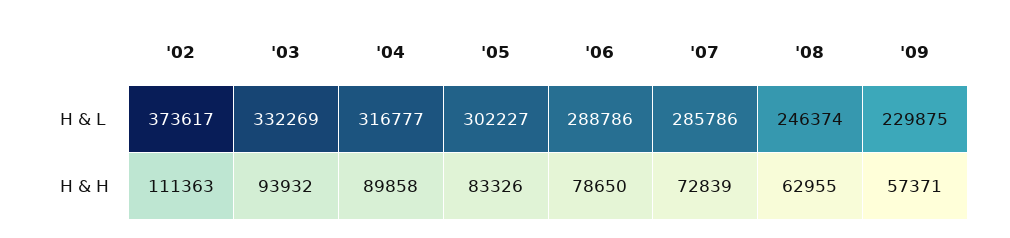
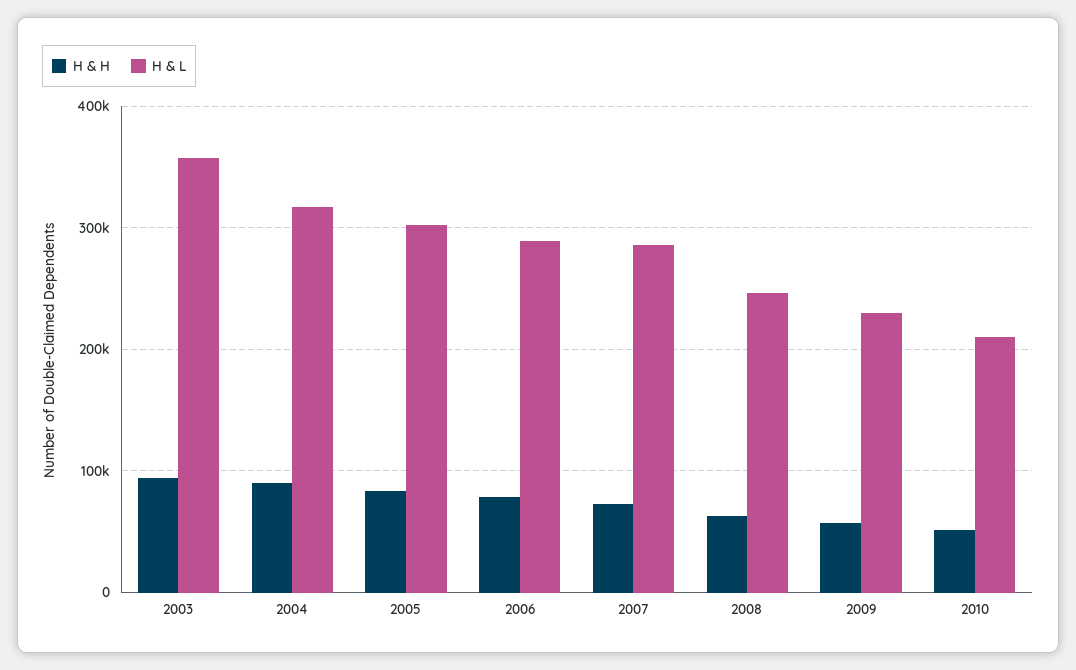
H & L, '02: 373617 -> none
H & L, '03: 332269 -> 360000
H & H, '02: 111363 -> none
H & H, 2010: none -> 50000
H & L, 2010: none -> 210000

